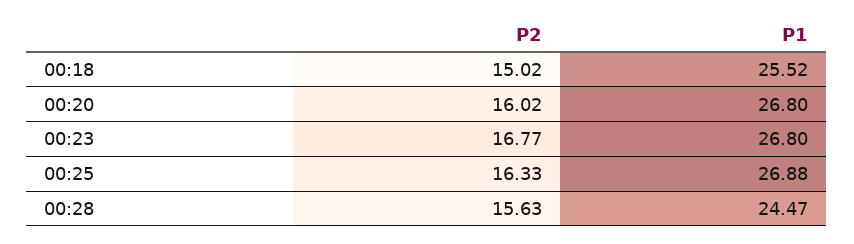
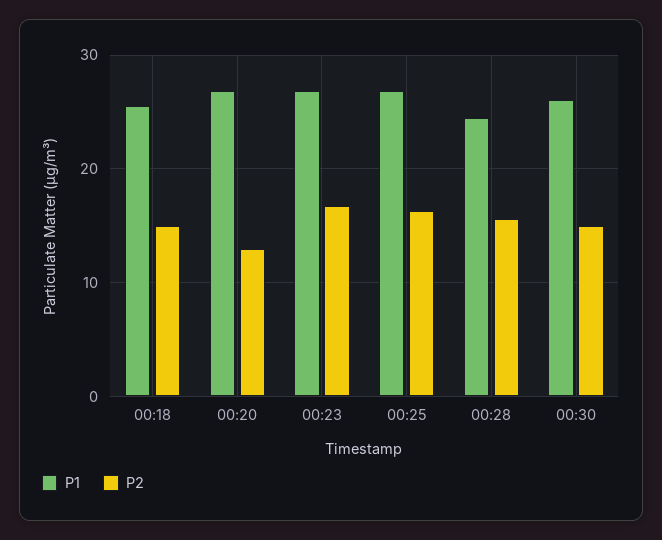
P2, 00:20: 16.02 -> 13
P1, 00:30: none -> 26
P2, 00:30: none -> 15

